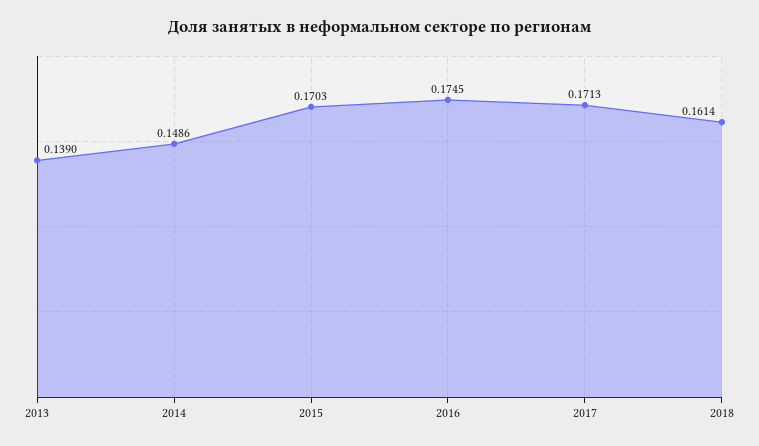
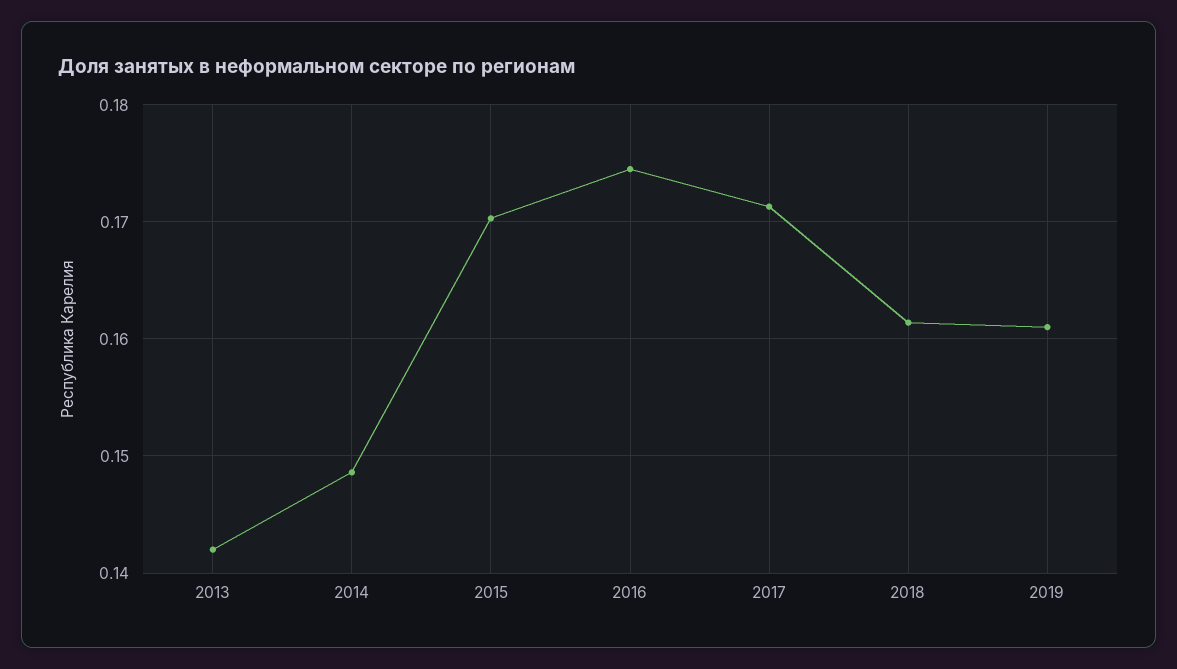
2013: 0.139 -> 0.142
2019: none -> 0.161

